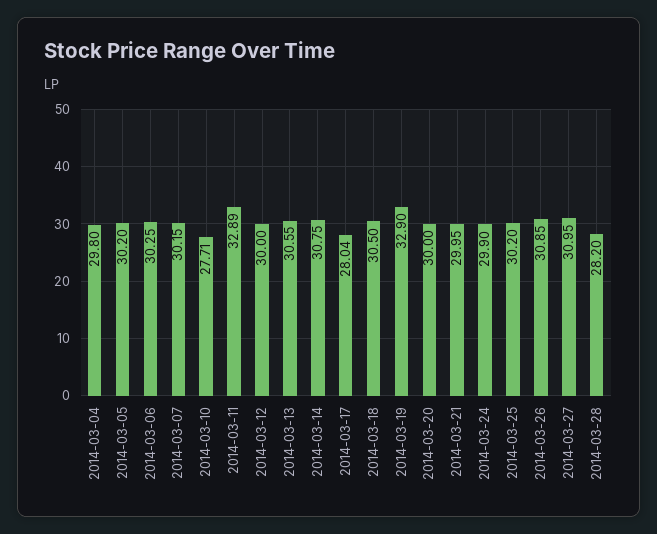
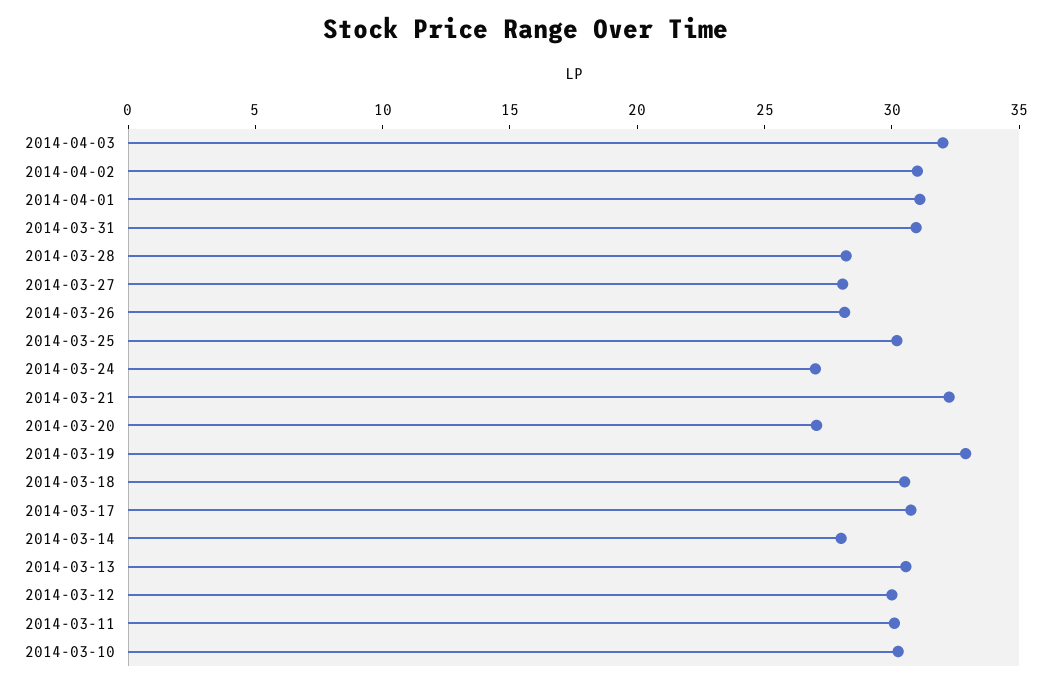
2014-03-04: 29.8 -> none
2014-03-05: 30.2 -> none
2014-03-06: 30.25 -> none
2014-03-07: 30.15 -> none
2014-03-10: 27.71 -> 30
2014-03-11: 32.89 -> 30
2014-03-14: 30.75 -> 28
2014-03-17: 28.04 -> 31
2014-03-20: 30 -> 27
2014-03-21: 29.95 -> 32
2014-03-24: 29.9 -> 27
2014-03-26: 30.85 -> 28
2014-03-27: 30.95 -> 28
2014-04-03: none -> 32
2014-04-02: none -> 31
2014-04-01: none -> 31
2014-03-31: none -> 31

